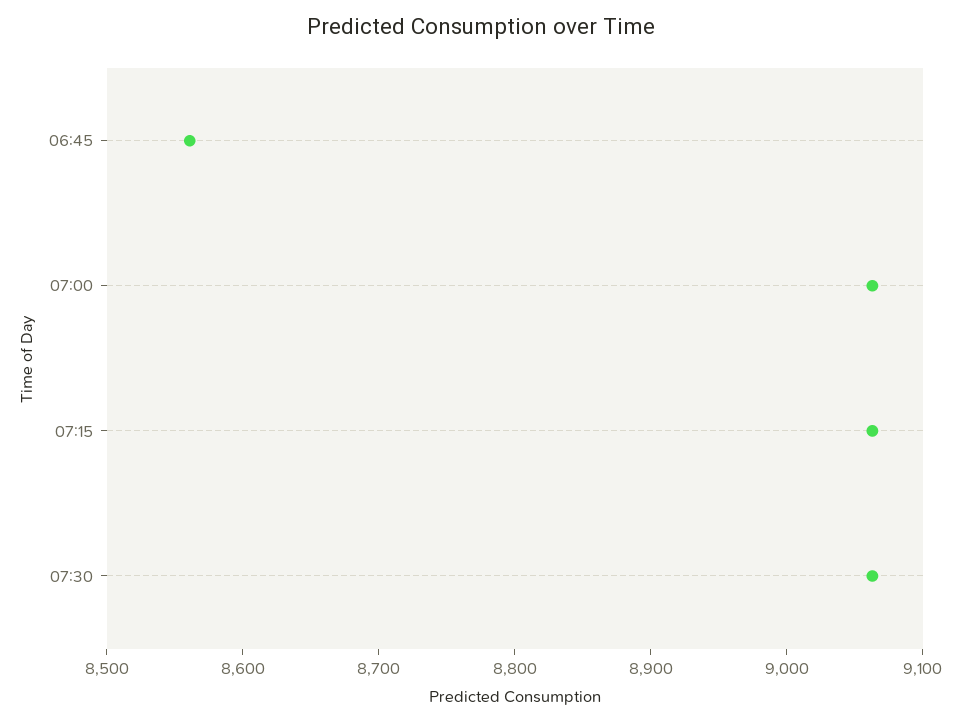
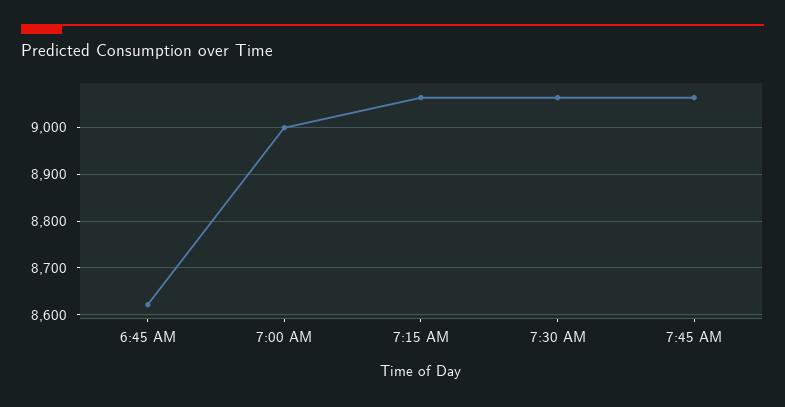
06:45: 8560 -> 8620
07:00: 9060 -> 9000
7:45 AM: none -> 9060

